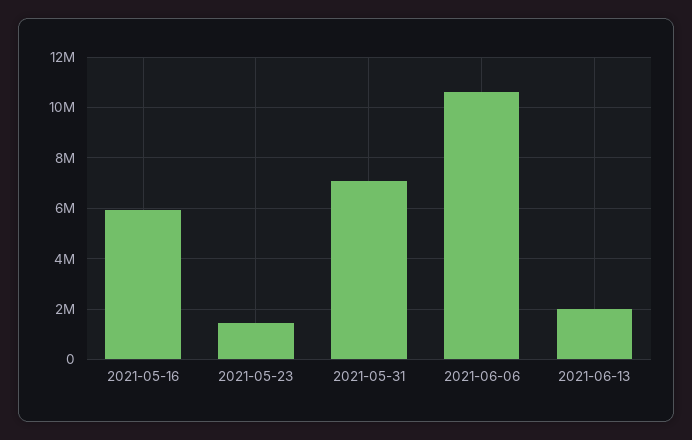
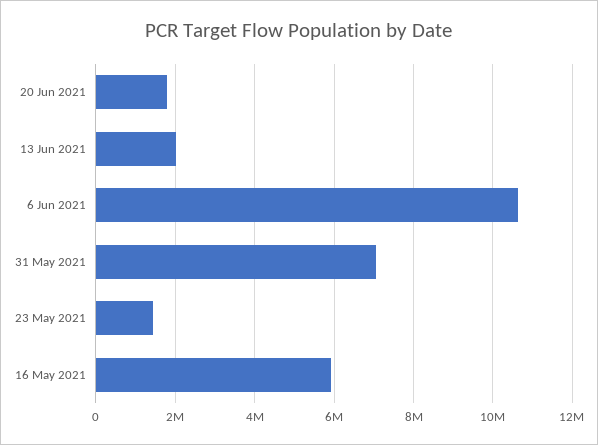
20 Jun 2021: none -> 1800000

